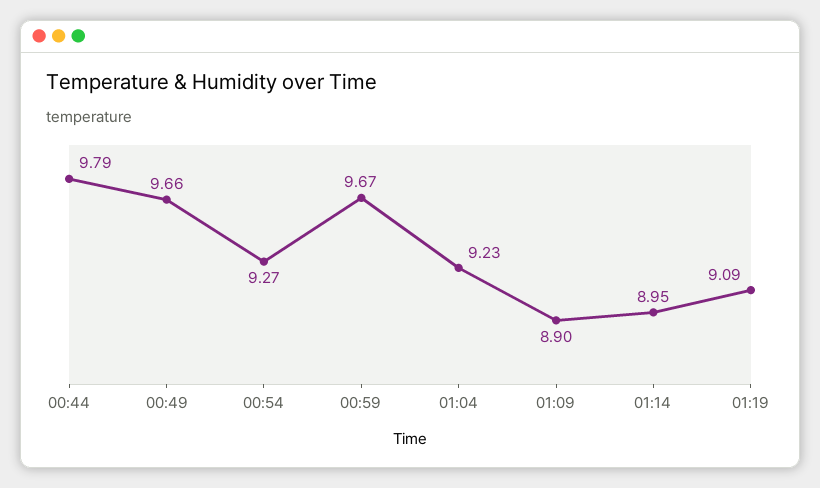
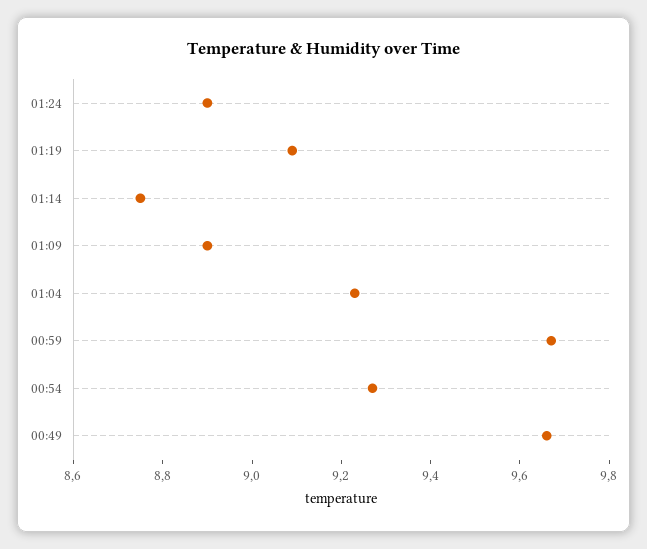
00:44: 9.79 -> none
01:14: 8.95 -> 8.75
01:24: none -> 8.9

